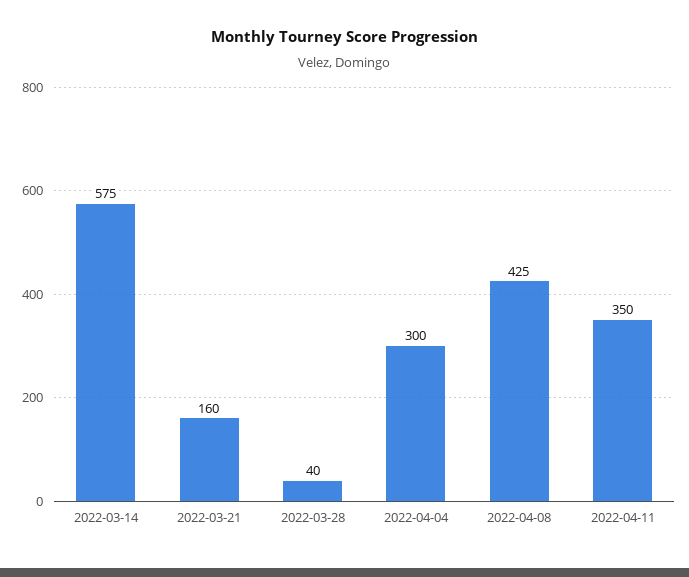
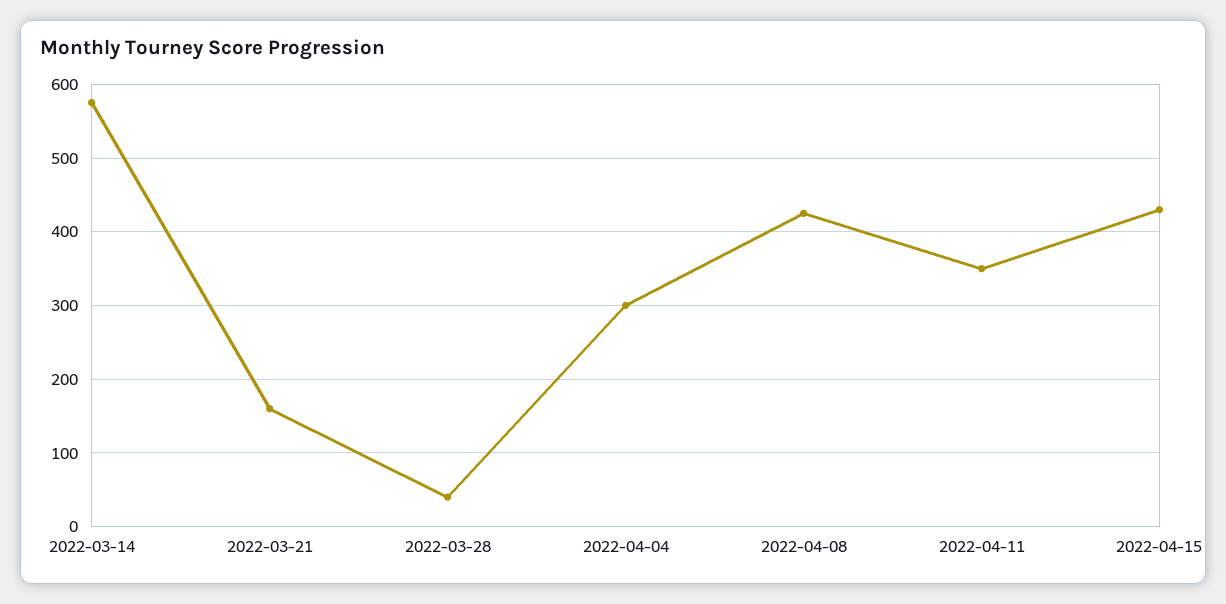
2022-04-15: none -> 430

